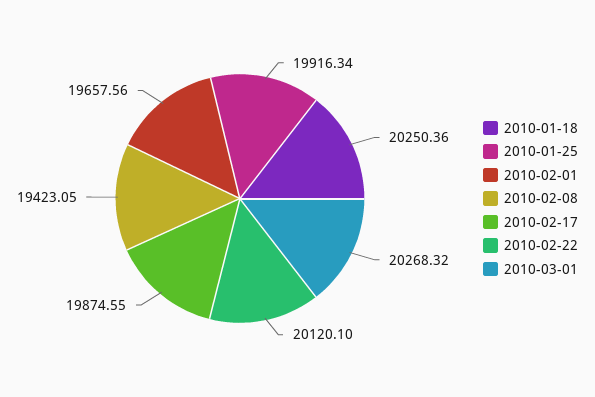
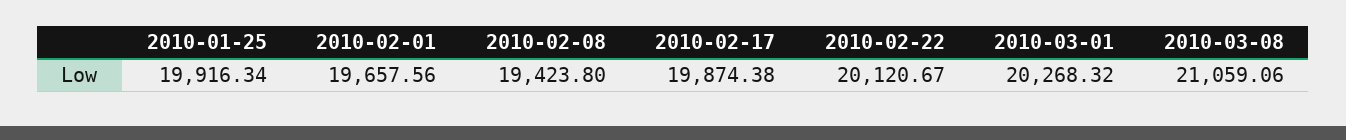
2010-01-18: 20250.36 -> none
2010-02-08: 19423.05 -> 19423.8
2010-02-17: 19874.55 -> 19874.38
2010-02-22: 20120.1 -> 20120.67
2010-03-08: none -> 21059.06

